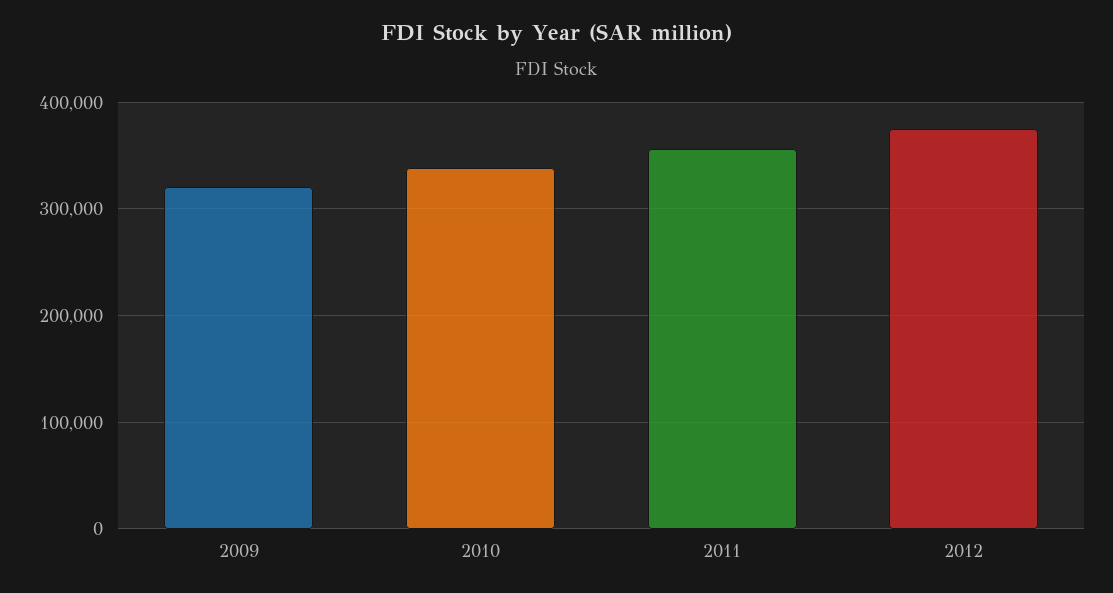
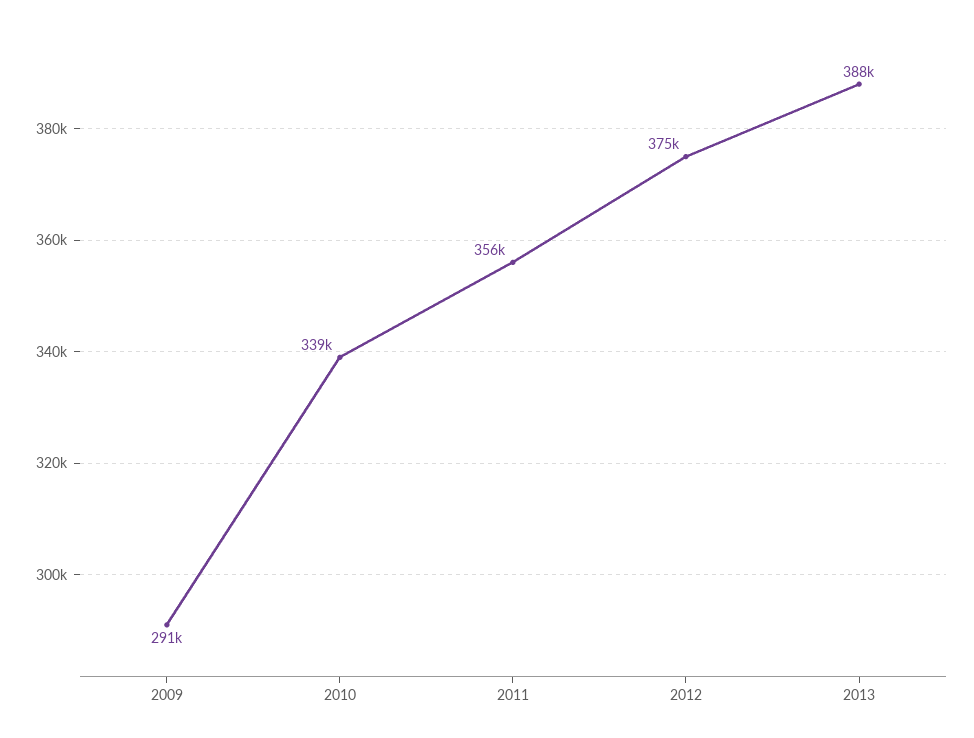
2009: 320000 -> 291000
2013: none -> 388000

